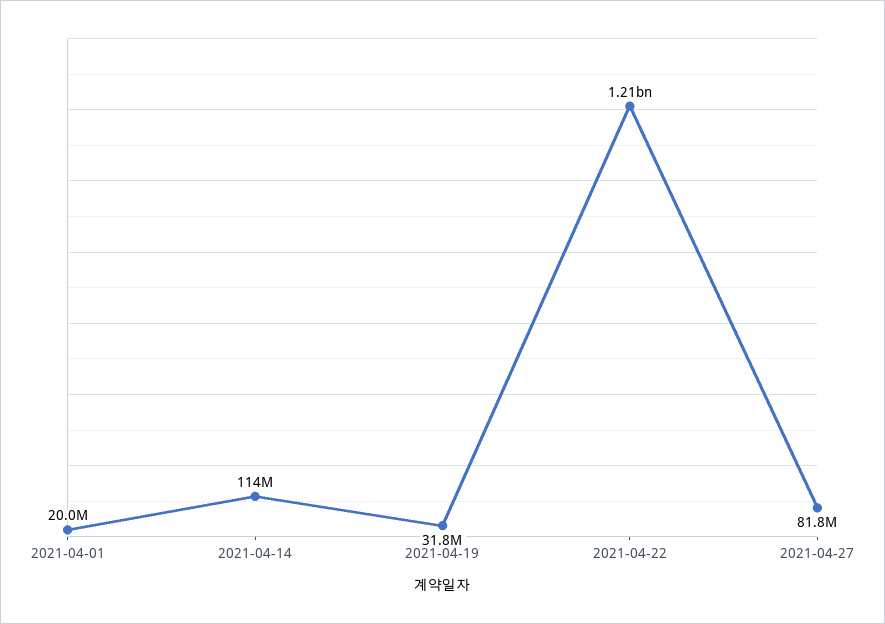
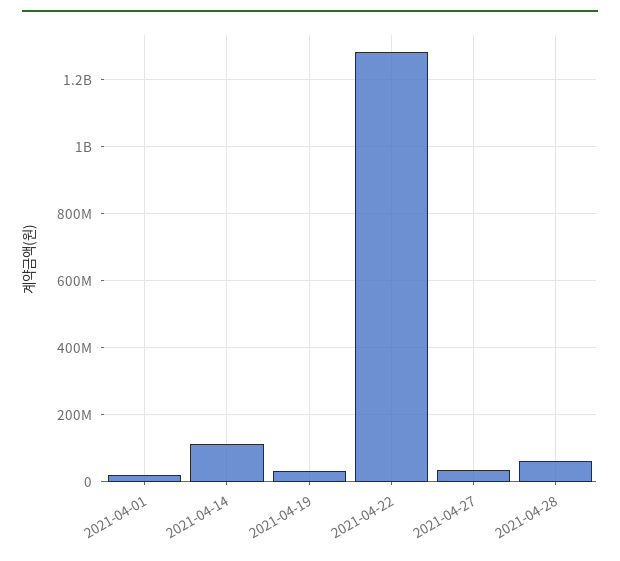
2021-04-22: 1210000000 -> 1280000000
2021-04-27: 81800000 -> 40000000
2021-04-28: none -> 60000000

